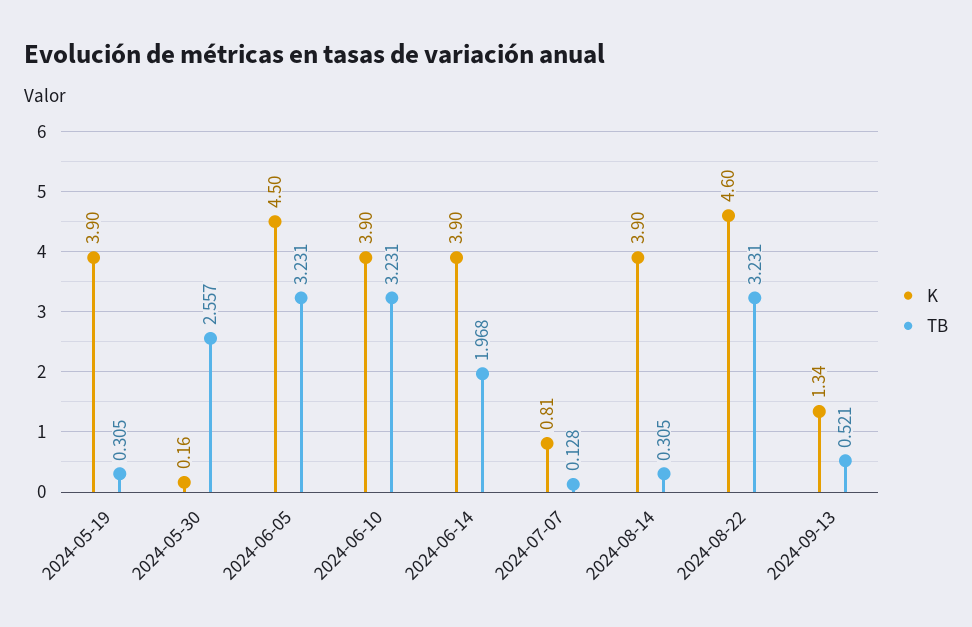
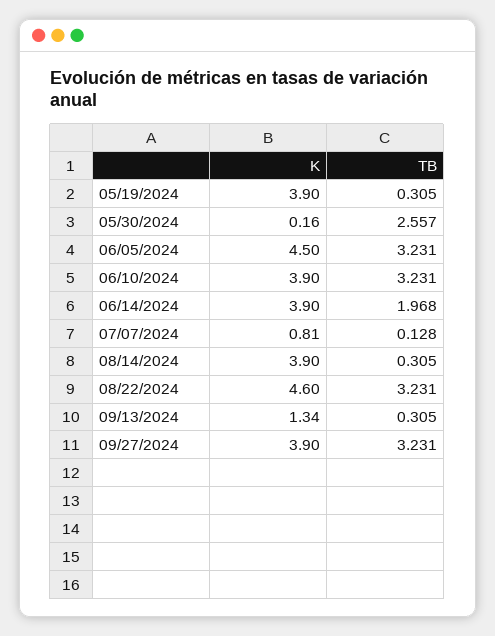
TB, 2024-09-13: 0.521 -> 0.305
K, 09/27/2024: none -> 3.9
TB, 09/27/2024: none -> 3.231

